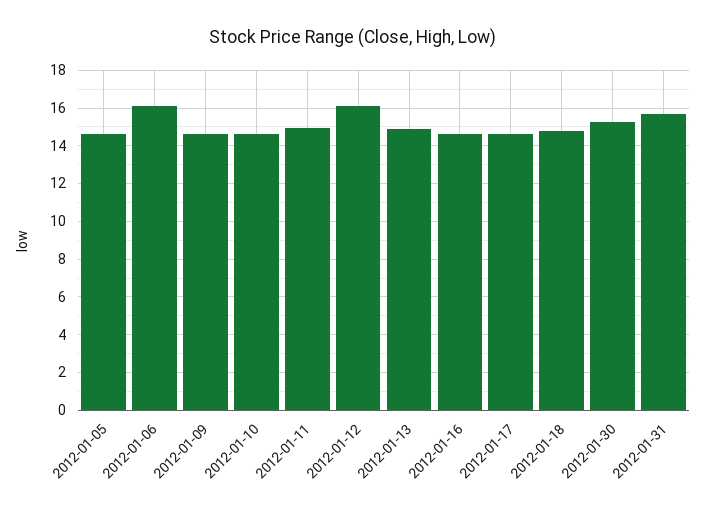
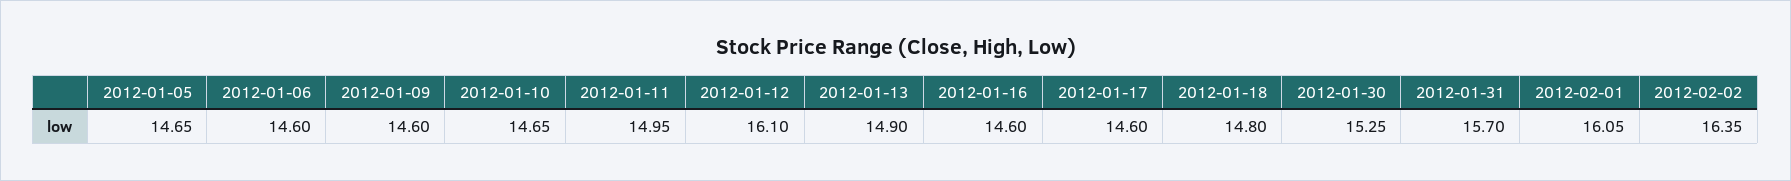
2012-01-06: 16 -> 14.6
2012-02-01: none -> 16.05
2012-02-02: none -> 16.35

